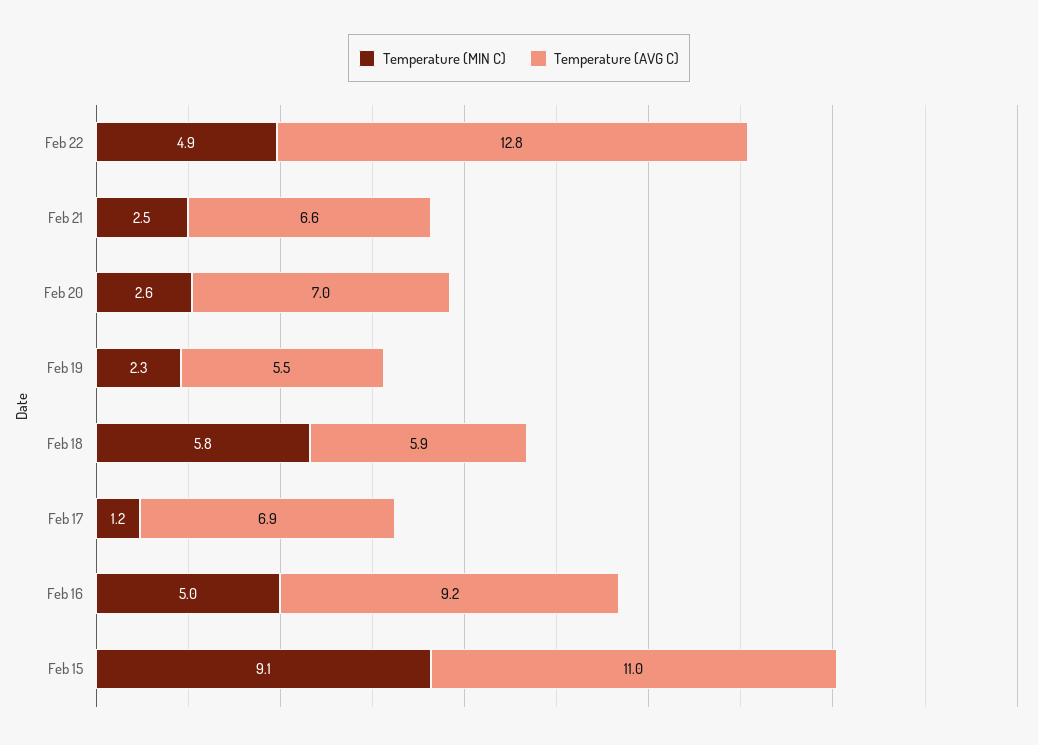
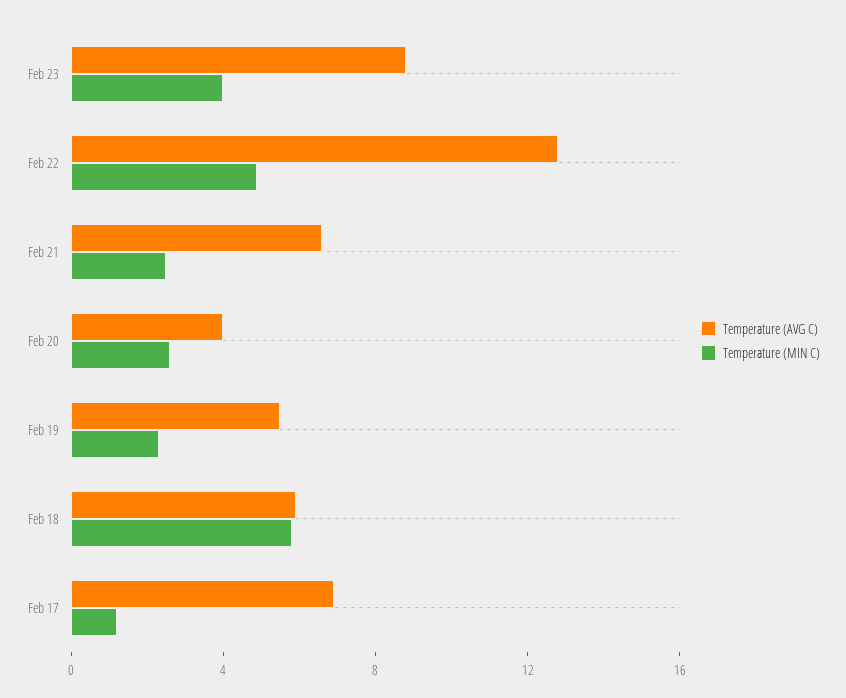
Temperature (AVG C), Feb 20: 7 -> 4
Temperature (MIN C), Feb 16: 5 -> none
Temperature (AVG C), Feb 16: 9.2 -> none
Temperature (MIN C), Feb 15: 9.1 -> none
Temperature (AVG C), Feb 15: 11 -> none
Temperature (AVG C), Feb 23: none -> 9
Temperature (MIN C), Feb 23: none -> 4

